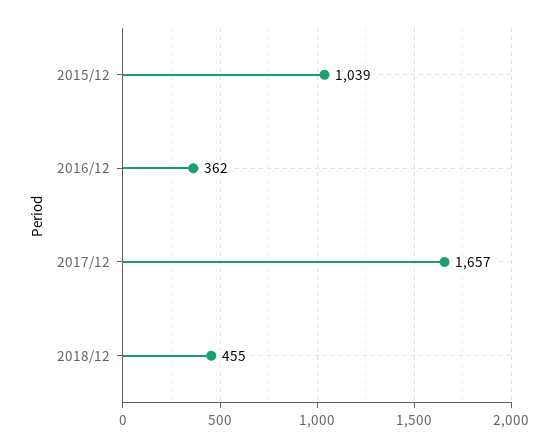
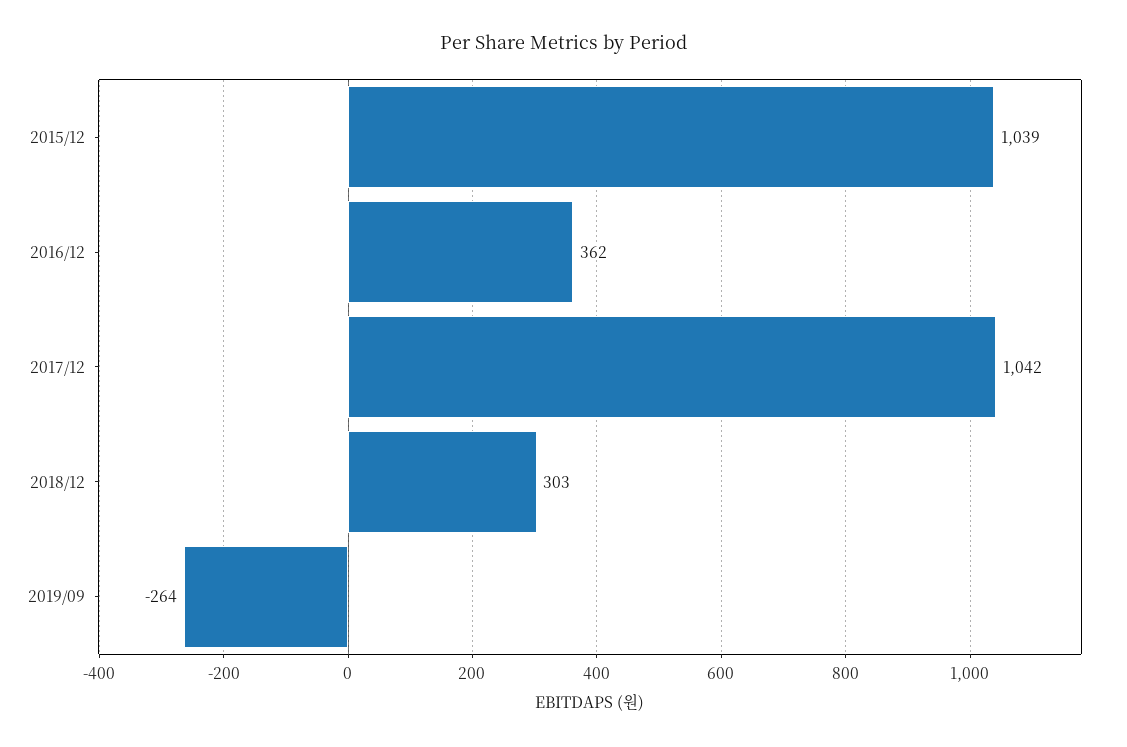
2017/12: 1657 -> 1042
2018/12: 455 -> 303
2019/09: none -> -264

